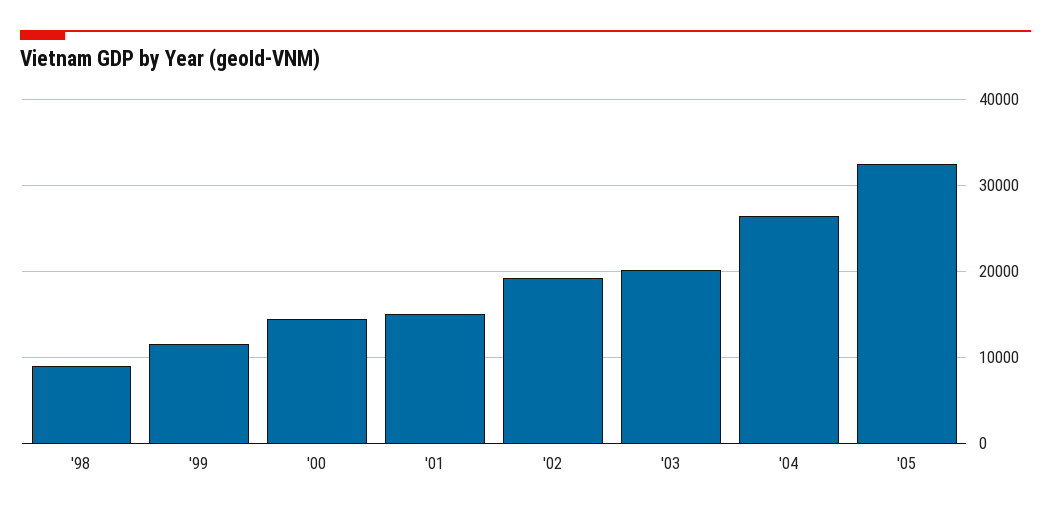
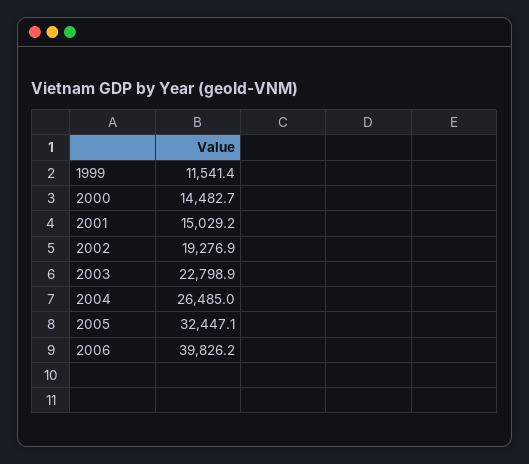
'98: 9000 -> none
'03: 20000 -> 22798.9
2006: none -> 39826.2

